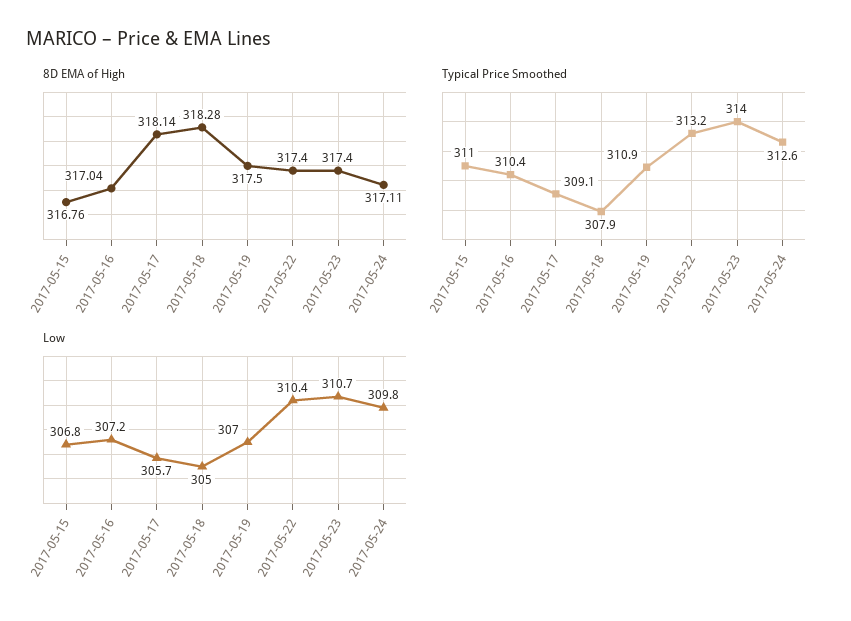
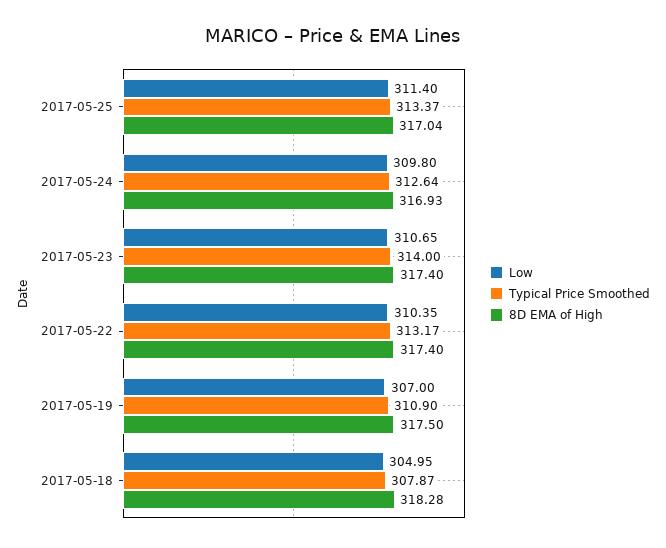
8D EMA of High, 2017-05-15: 316.76 -> none
8D EMA of High, 2017-05-16: 317.04 -> none
8D EMA of High, 2017-05-17: 318.14 -> none
8D EMA of High, 2017-05-24: 317.11 -> 316.93
Typical Price Smoothed, 2017-05-15: 311 -> none
Typical Price Smoothed, 2017-05-16: 310.4 -> none
Typical Price Smoothed, 2017-05-17: 309.1 -> none
Low, 2017-05-15: 306.8 -> none
Low, 2017-05-16: 307.2 -> none
Low, 2017-05-17: 305.7 -> none
Low, 2017-05-25: none -> 311.4
Typical Price Smoothed, 2017-05-25: none -> 313.37
8D EMA of High, 2017-05-25: none -> 317.04

